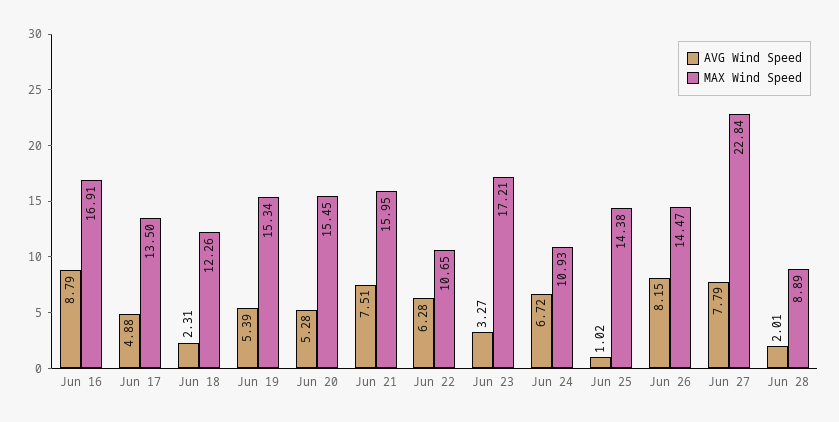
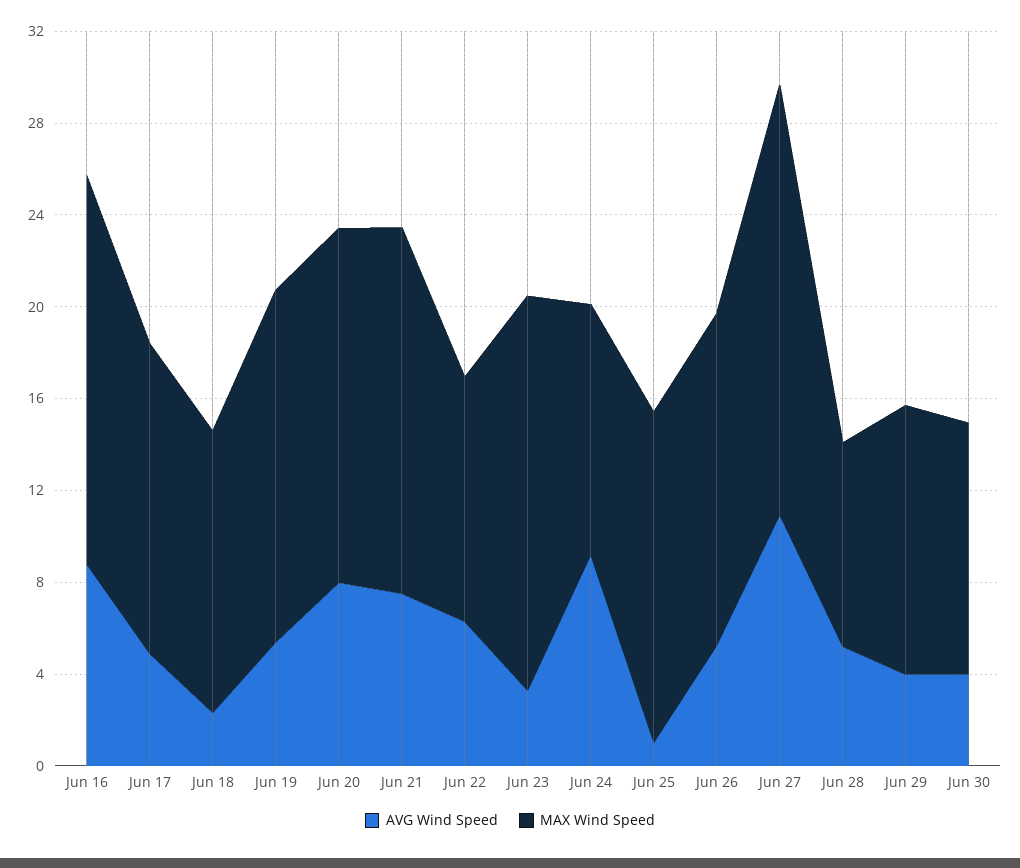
AVG Wind Speed, Jun 20: 5.28 -> 8
AVG Wind Speed, Jun 24: 6.72 -> 9
AVG Wind Speed, Jun 26: 8.15 -> 5
AVG Wind Speed, Jun 27: 7.79 -> 11
MAX Wind Speed, Jun 27: 22.84 -> 19
AVG Wind Speed, Jun 28: 2.01 -> 5
AVG Wind Speed, Jun 29: none -> 4
MAX Wind Speed, Jun 29: none -> 12
AVG Wind Speed, Jun 30: none -> 4
MAX Wind Speed, Jun 30: none -> 11

